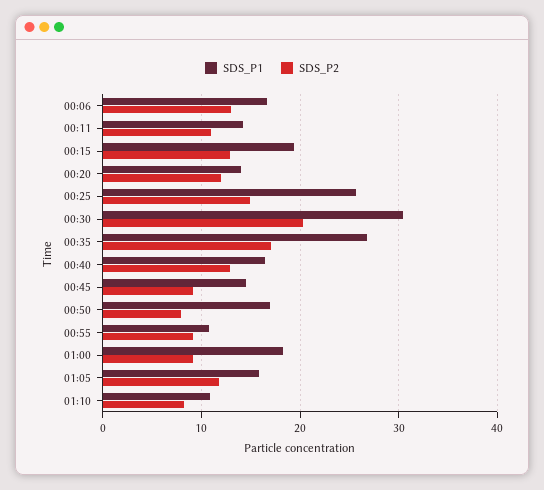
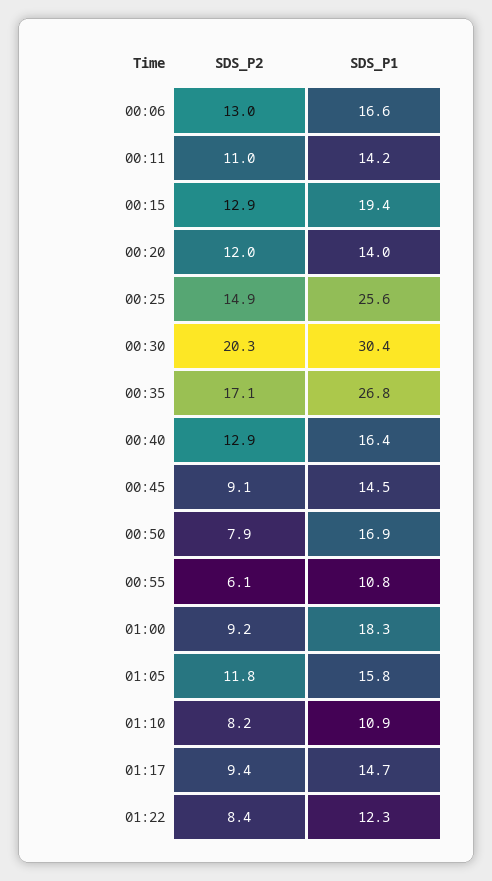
SDS_P2, 00:55: 9 -> 6.1
SDS_P2, 01:17: none -> 9.4
SDS_P1, 01:17: none -> 14.7
SDS_P2, 01:22: none -> 8.4
SDS_P1, 01:22: none -> 12.3

